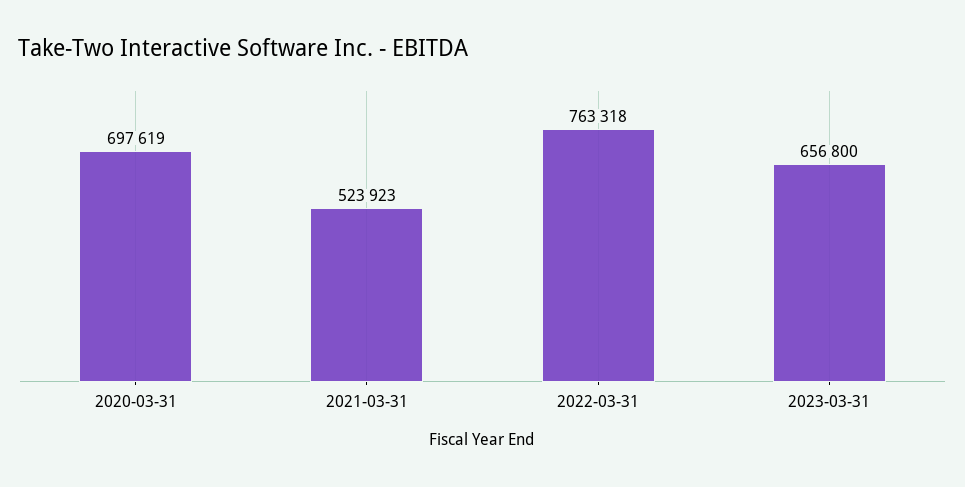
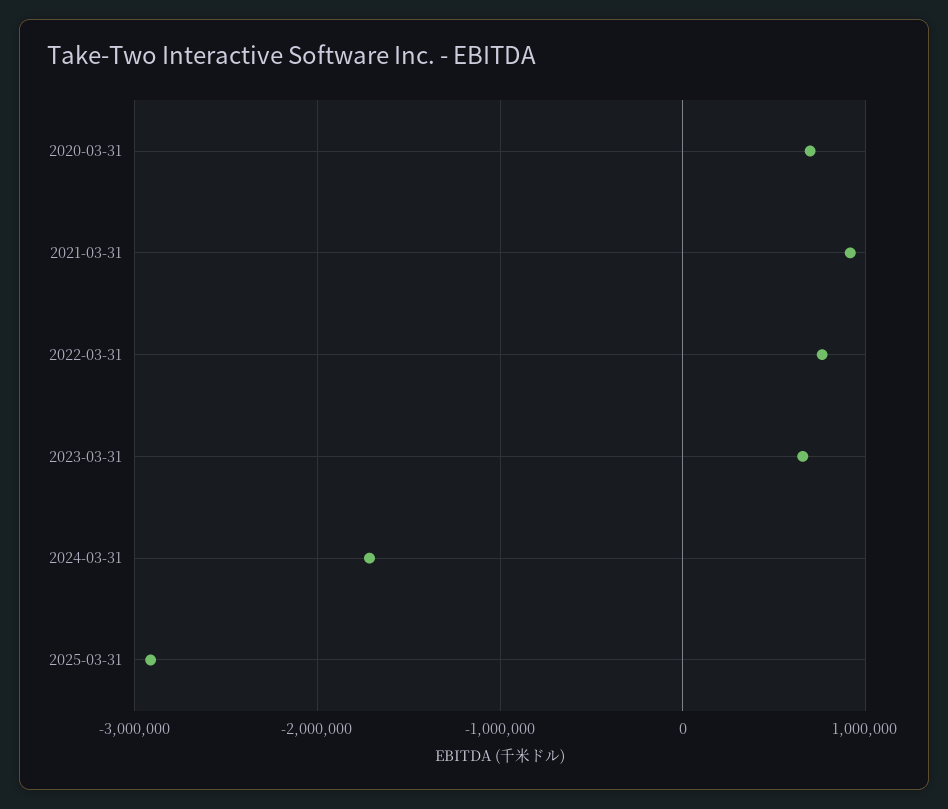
2021-03-31: 523923 -> 900000
2024-03-31: none -> -1700000
2025-03-31: none -> -2900000

